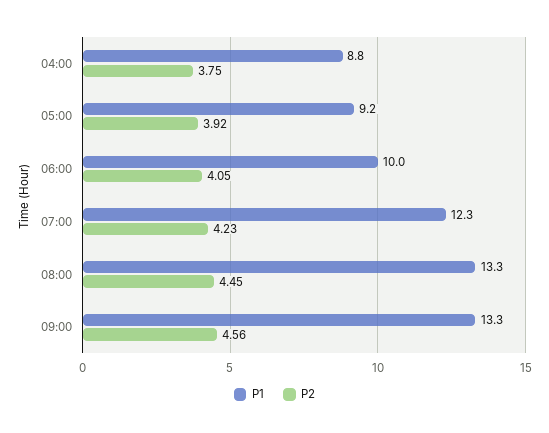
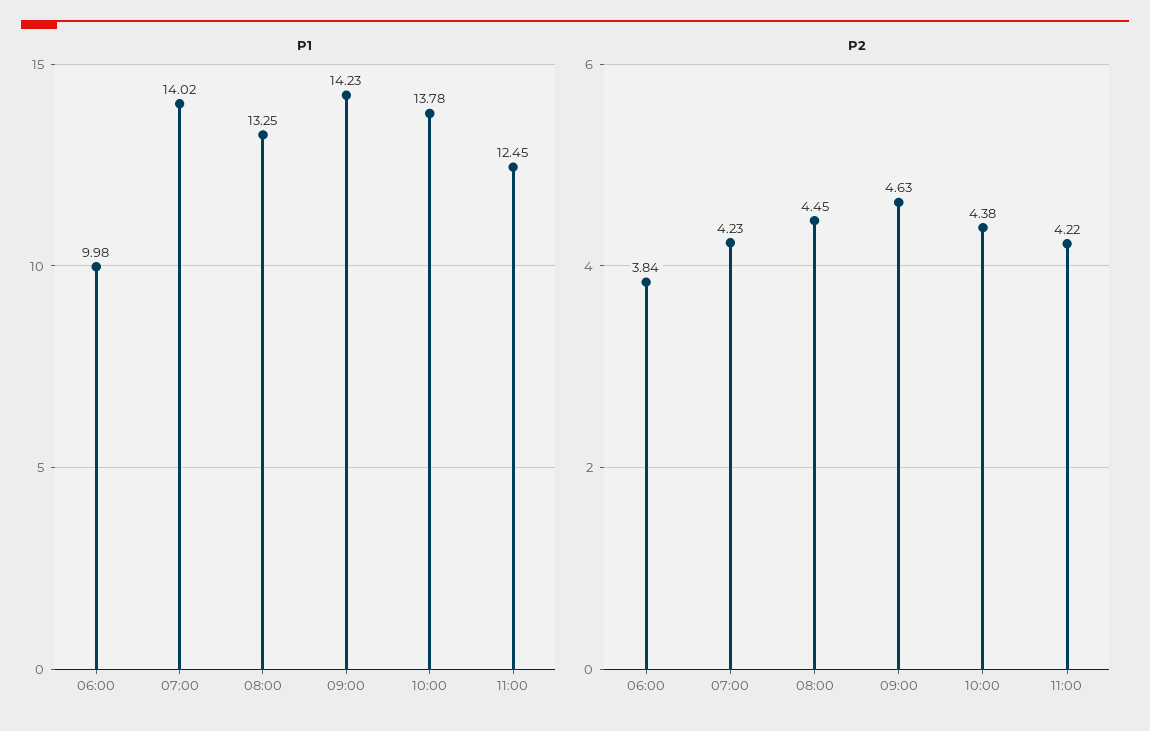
P1, 04:00: 8.8 -> none
P2, 04:00: 3.75 -> none
P1, 05:00: 9.2 -> none
P2, 05:00: 3.92 -> none
P2, 06:00: 4.05 -> 3.84
P1, 07:00: 12.3 -> 14.02
P1, 09:00: 13.3 -> 14.23
P2, 09:00: 4.56 -> 4.63
P1, 10:00: none -> 13.78
P1, 11:00: none -> 12.45
P2, 10:00: none -> 4.38
P2, 11:00: none -> 4.22

